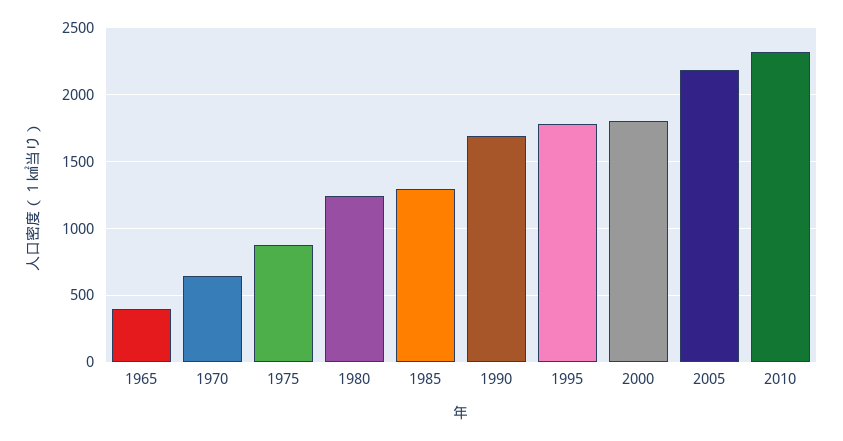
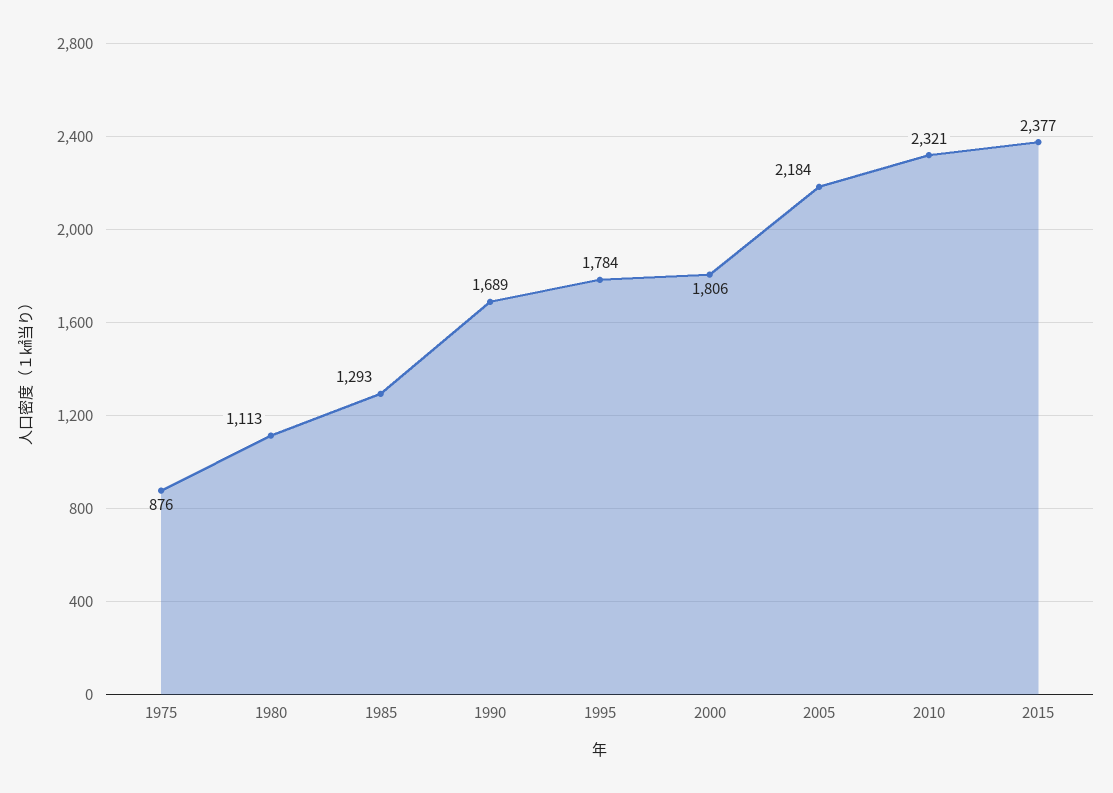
1965: 400 -> none
1970: 650 -> none
1980: 1250 -> 1113
2015: none -> 2377

